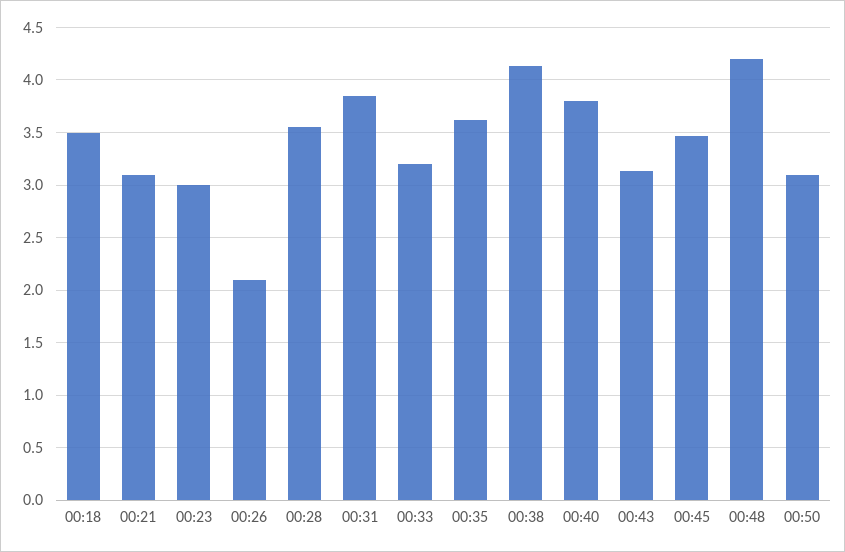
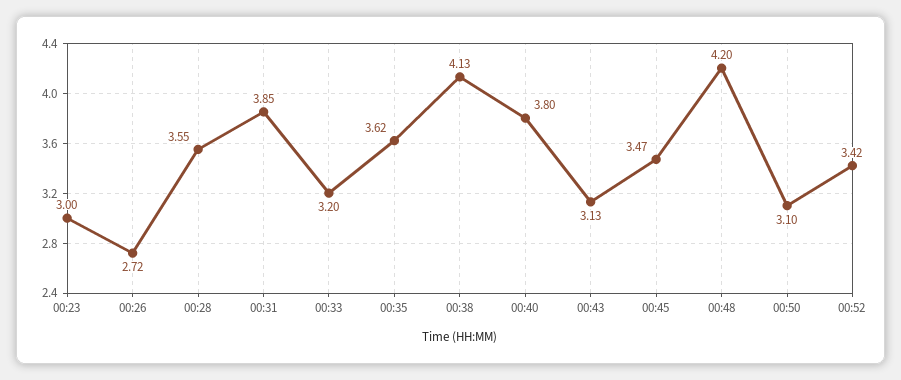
00:18: 3.5 -> none
00:21: 3.1 -> none
00:26: 2.1 -> 2.72
00:52: none -> 3.42

